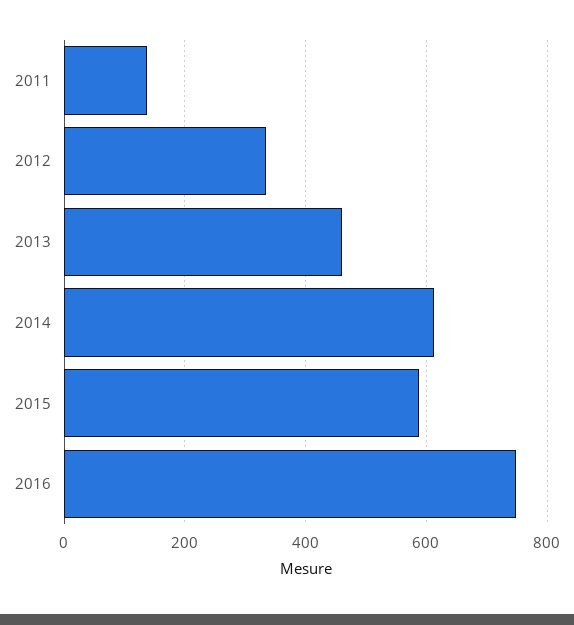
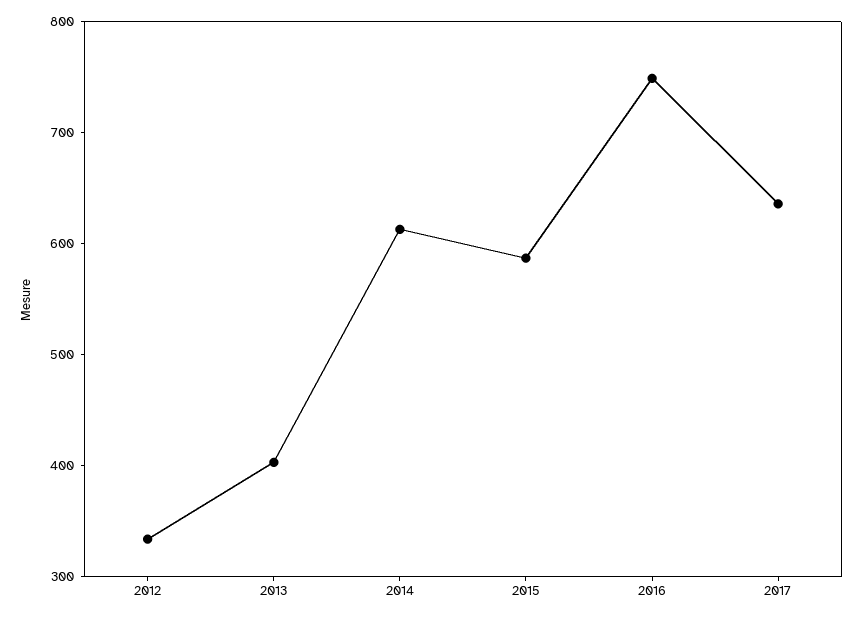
2011: 140 -> none
2013: 460 -> 400
2017: none -> 640

